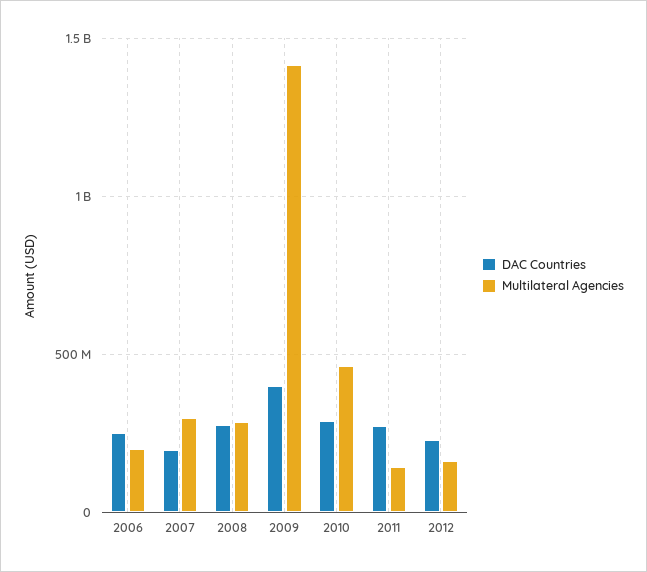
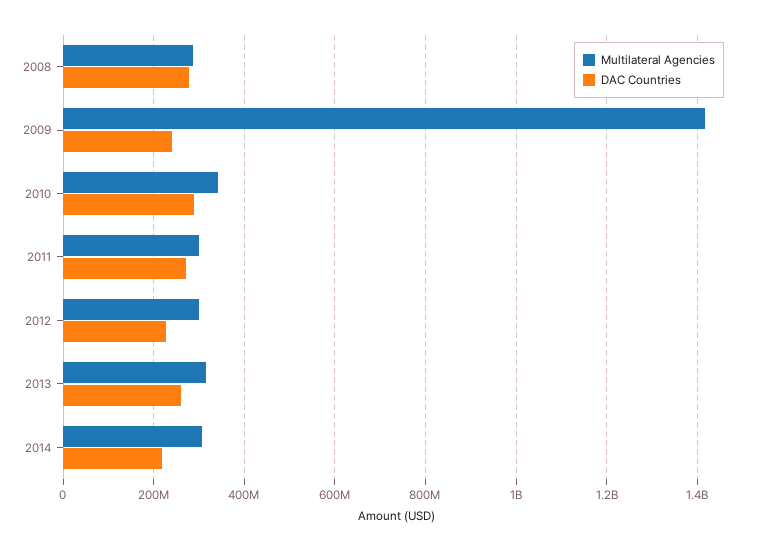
DAC Countries, 2006: 250000000 -> none
Multilateral Agencies, 2006: 200000000 -> none
DAC Countries, 2007: 200000000 -> none
Multilateral Agencies, 2007: 300000000 -> none
DAC Countries, 2009: 400000000 -> 240000000
Multilateral Agencies, 2010: 450000000 -> 340000000
Multilateral Agencies, 2011: 150000000 -> 300000000
Multilateral Agencies, 2012: 150000000 -> 300000000
Multilateral Agencies, 2013: none -> 320000000
DAC Countries, 2013: none -> 260000000
Multilateral Agencies, 2014: none -> 300000000
DAC Countries, 2014: none -> 220000000

